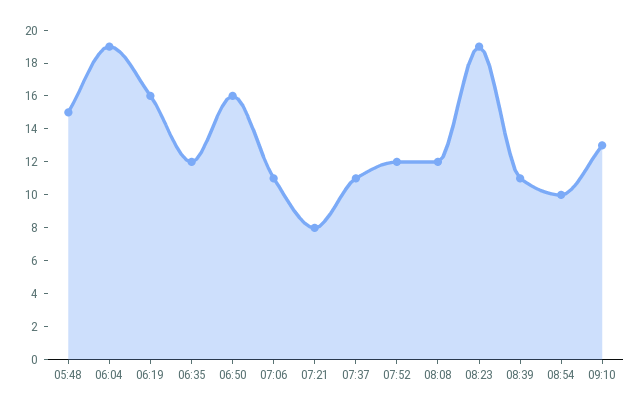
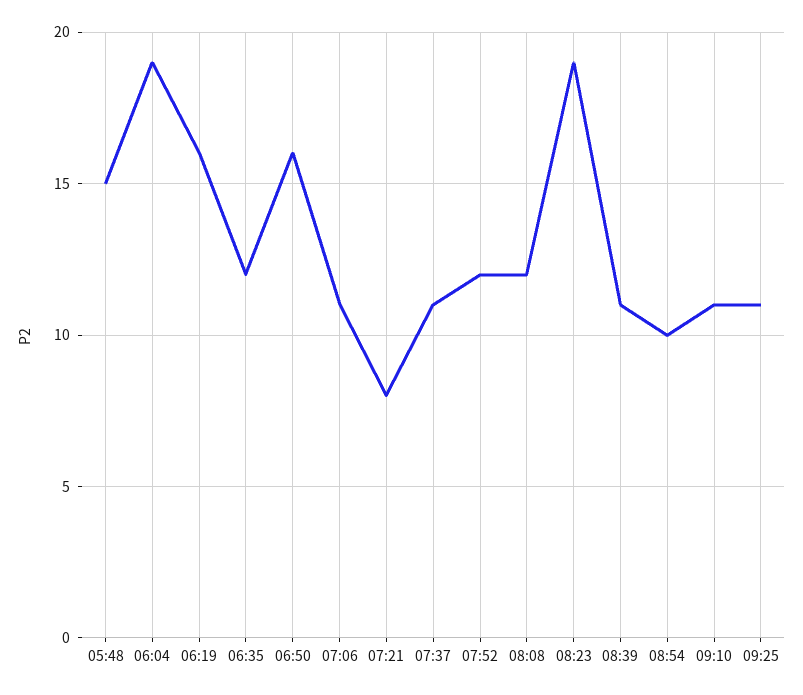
09:10: 13 -> 11
09:25: none -> 11

